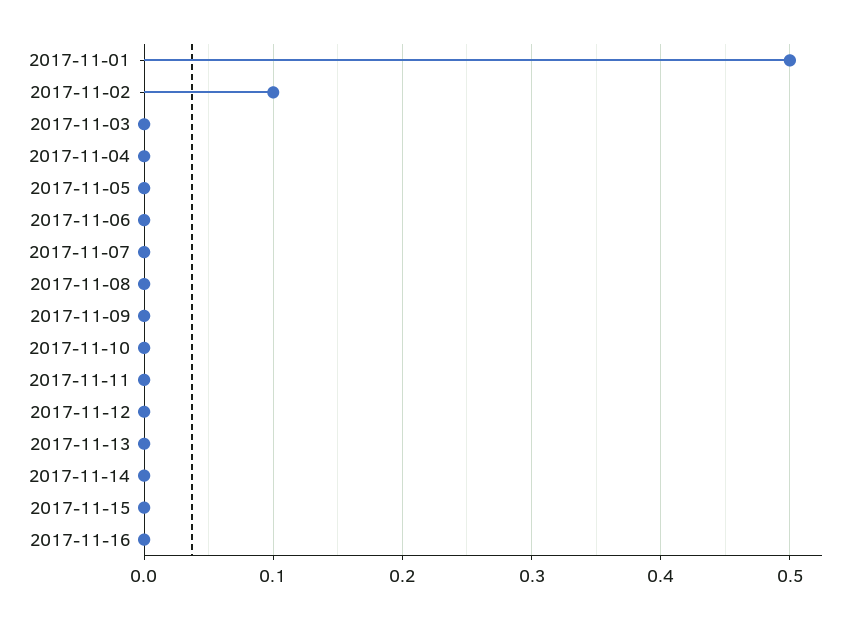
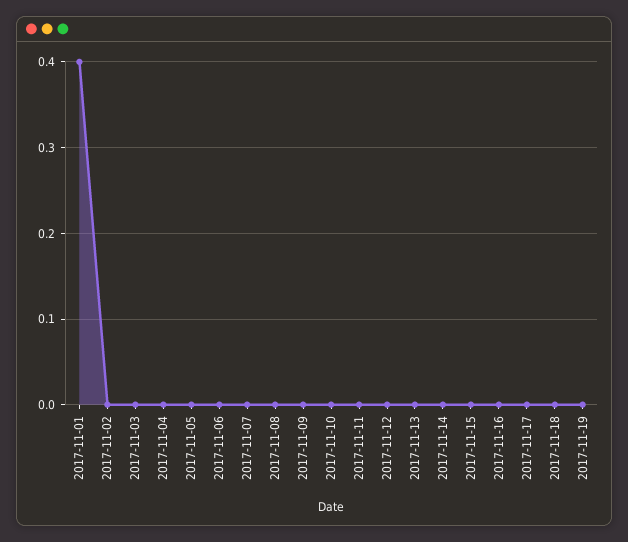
2017-11-01: 0.5 -> 0.4
2017-11-02: 0.1 -> 0
2017-11-17: none -> 0
2017-11-18: none -> 0
2017-11-19: none -> 0

